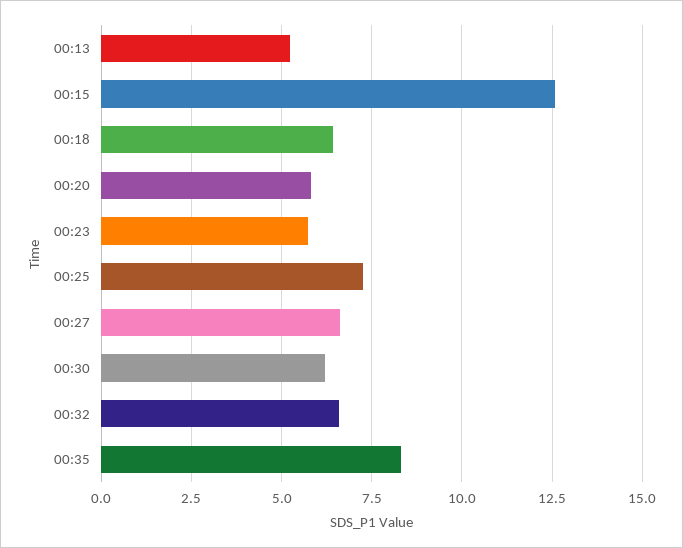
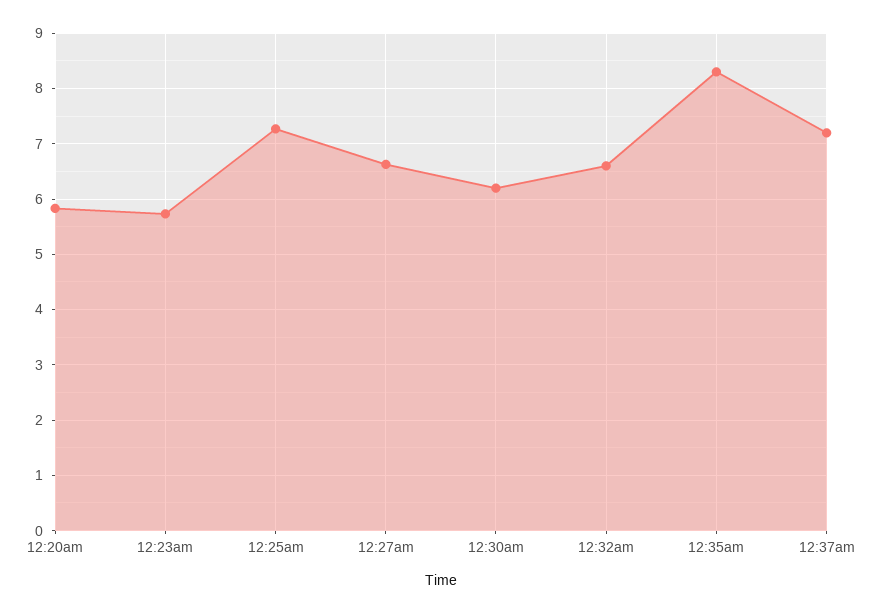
00:13: 5.25 -> none
00:15: 12.5 -> none
00:18: 6.5 -> none
12:37am: none -> 7.2

